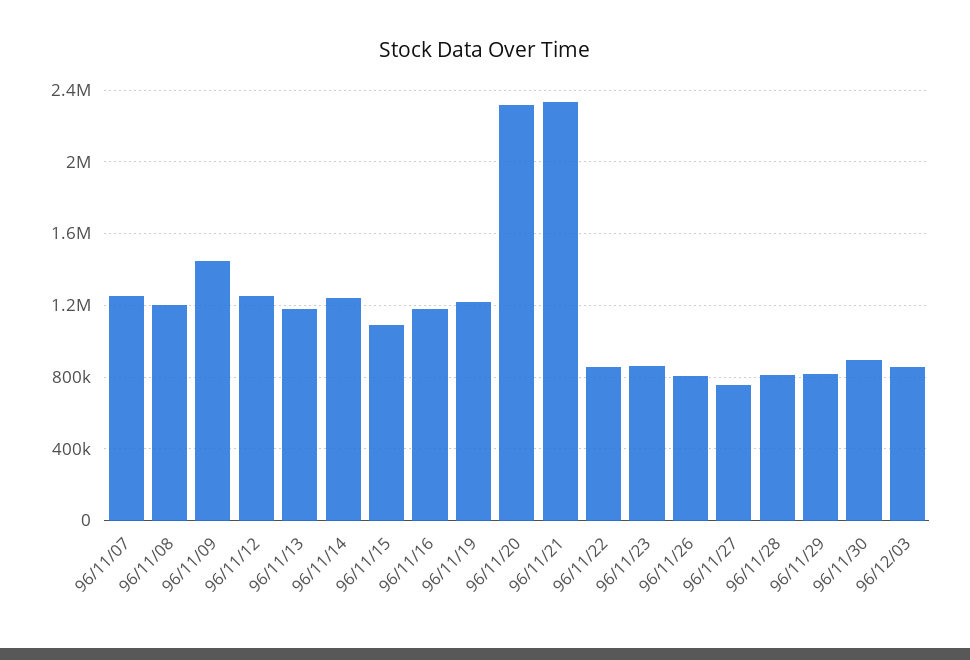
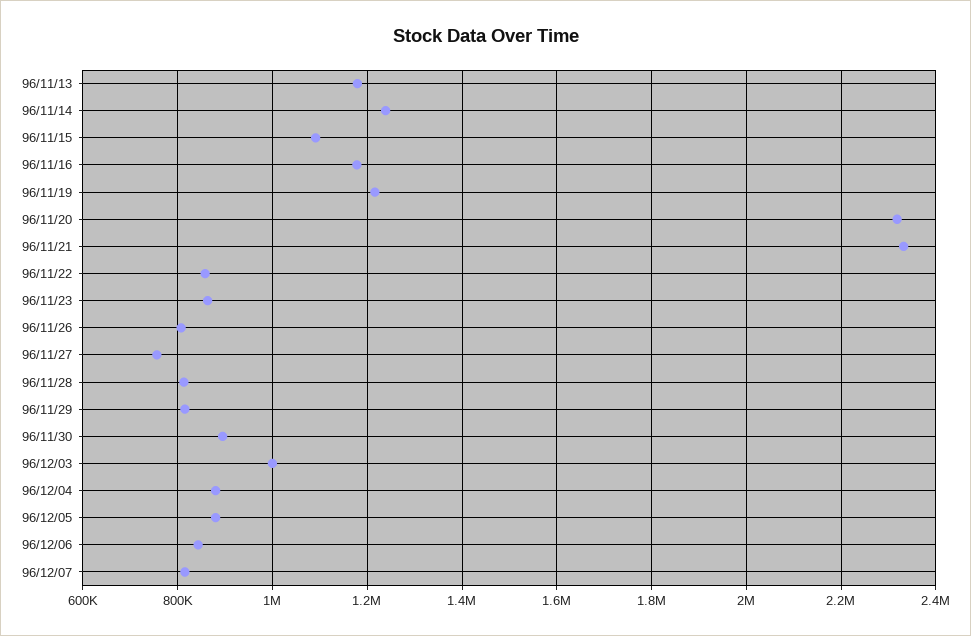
96/11/07: 1250000 -> none
96/11/08: 1200000 -> none
96/11/09: 1450000 -> none
96/11/12: 1250000 -> none
96/12/03: 850000 -> 1000000
96/12/04: none -> 880000
96/12/05: none -> 880000
96/12/06: none -> 840000
96/12/07: none -> 820000

